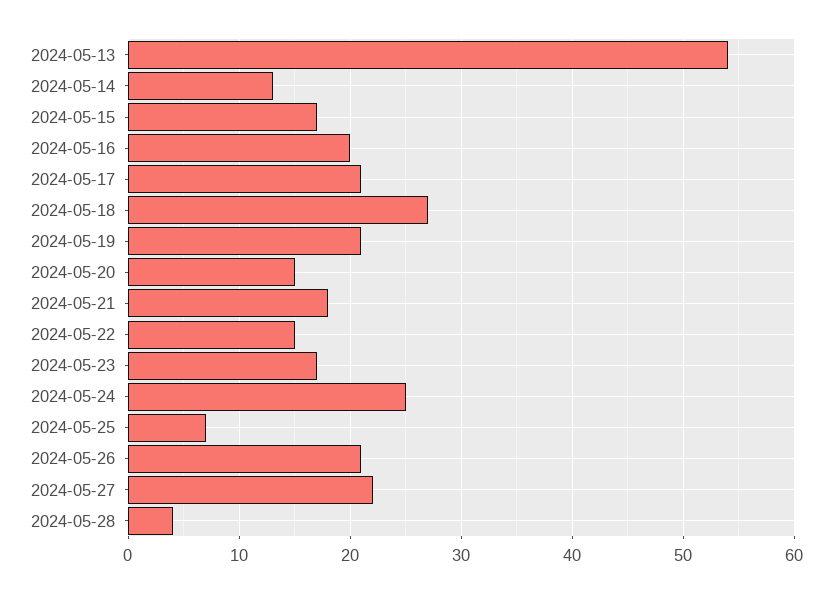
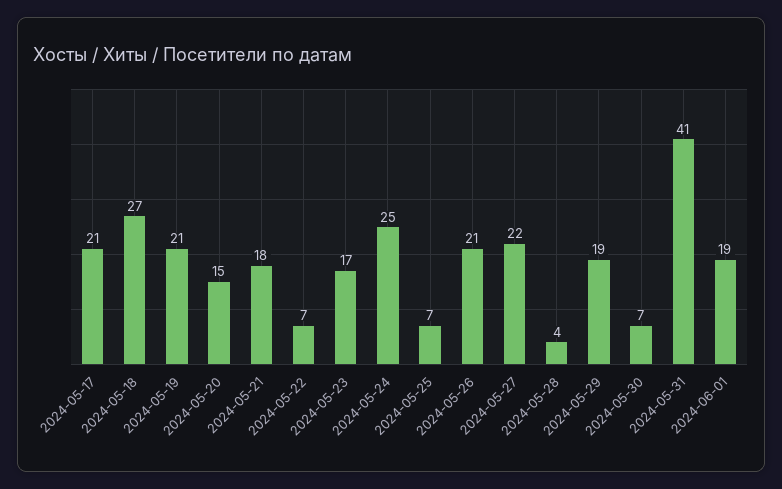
2024-05-13: 54 -> none
2024-05-14: 13 -> none
2024-05-15: 17 -> none
2024-05-16: 20 -> none
2024-05-22: 15 -> 7
2024-05-29: none -> 19
2024-05-30: none -> 7
2024-05-31: none -> 41
2024-06-01: none -> 19

